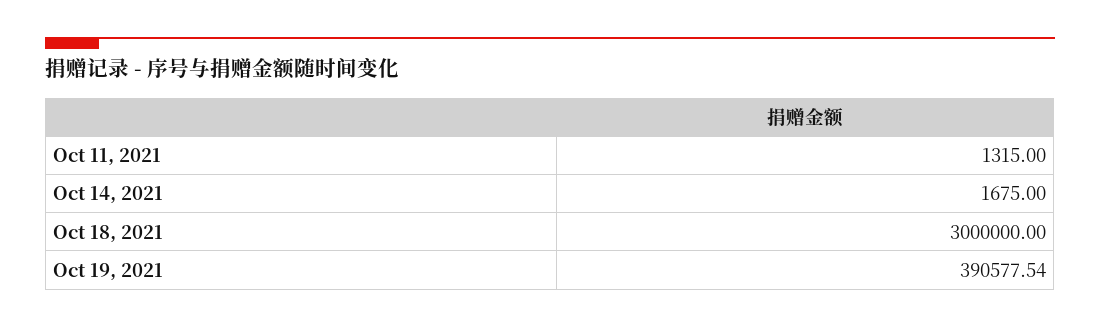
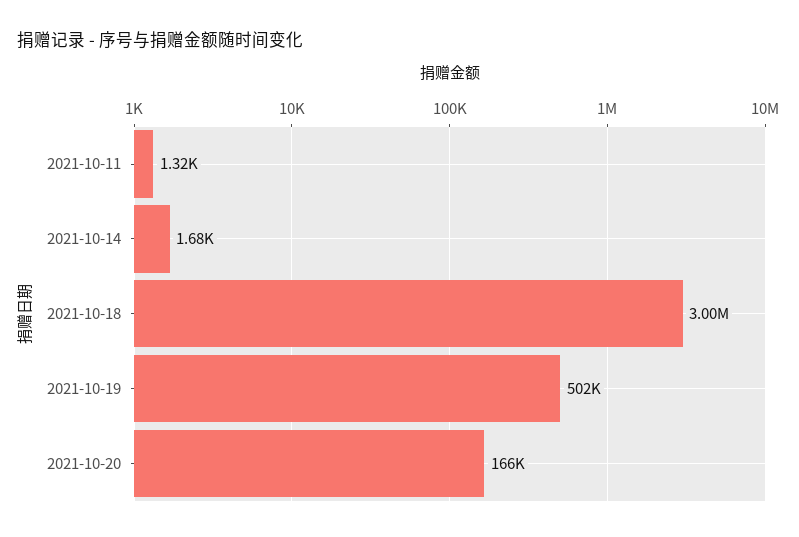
Oct 19, 2021: 390577.54 -> 502000
2021-10-20: none -> 166000

